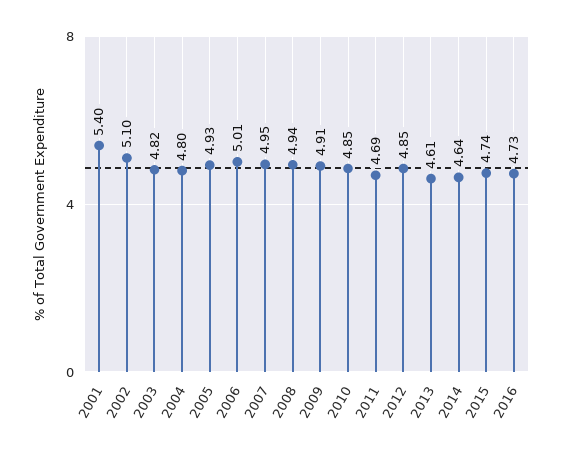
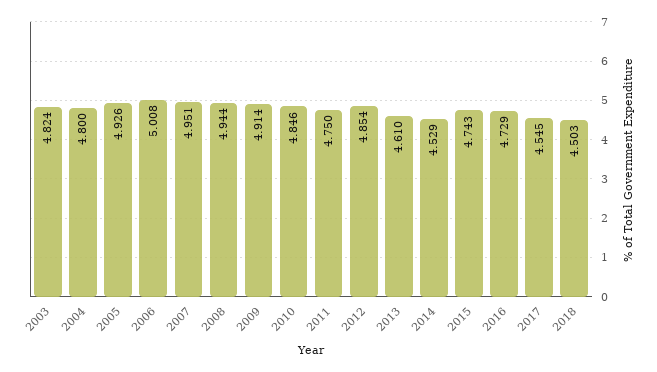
2001: 5.4 -> none
2002: 5.1 -> none
2011: 4.69 -> 4.75
2014: 4.64 -> 4.529
2017: none -> 4.545
2018: none -> 4.503

